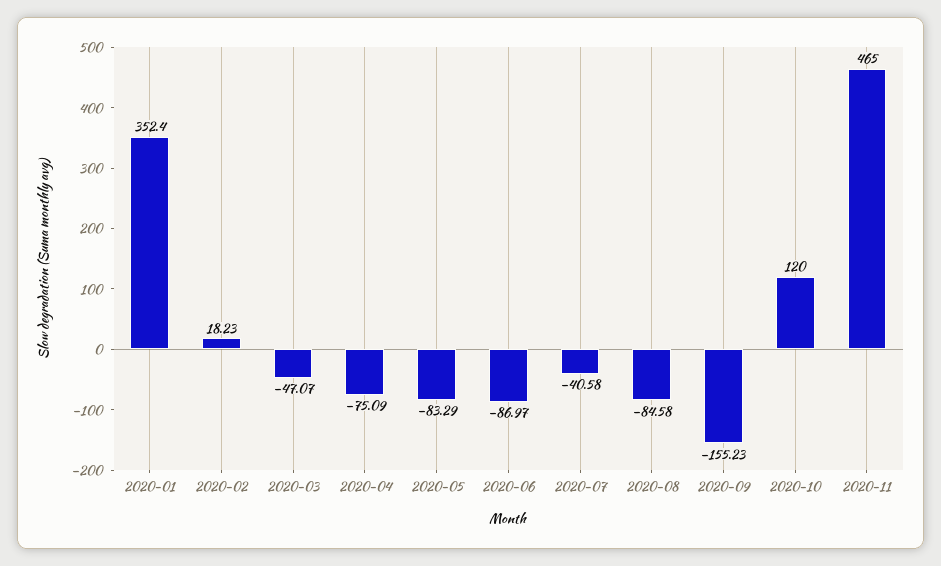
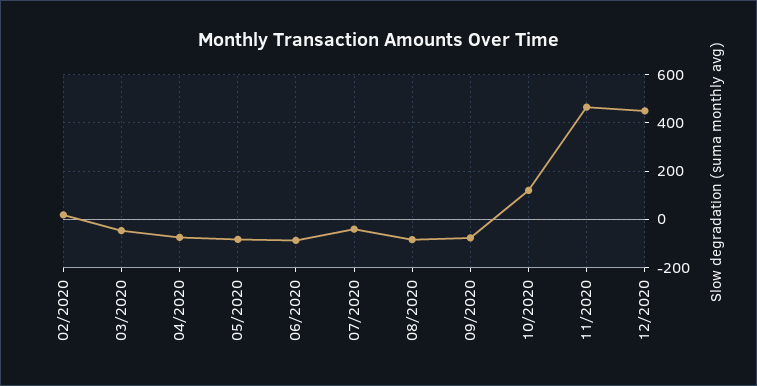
2020-01: 352.4 -> none
2020-09: -155.23 -> -75
12/2020: none -> 450

